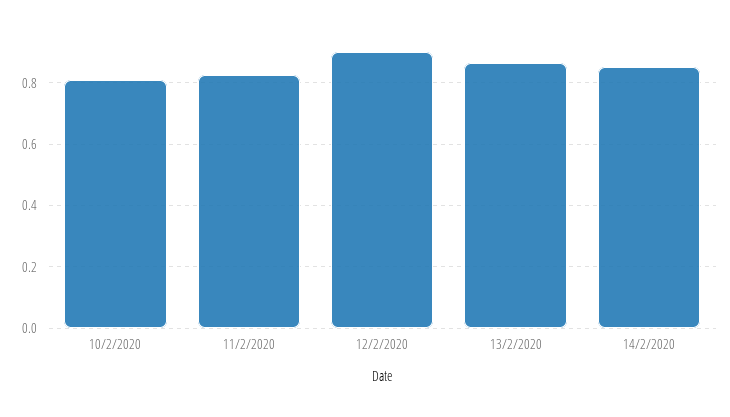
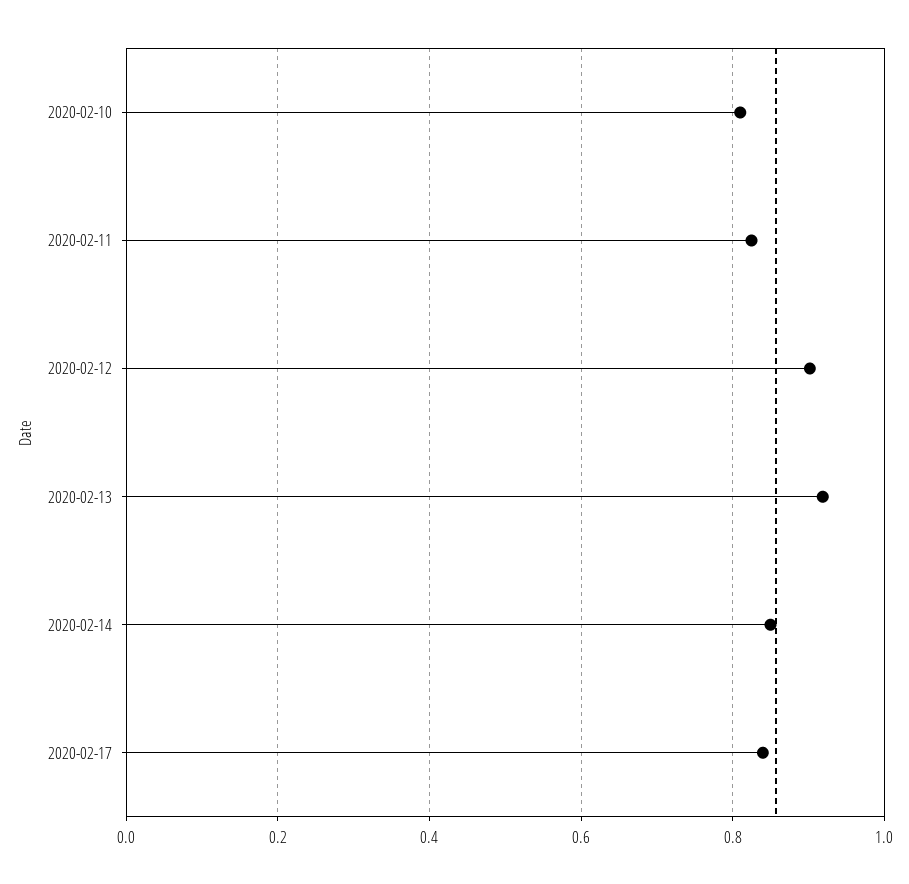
13/2/2020: 0.86 -> 0.92
2020-02-17: none -> 0.84

